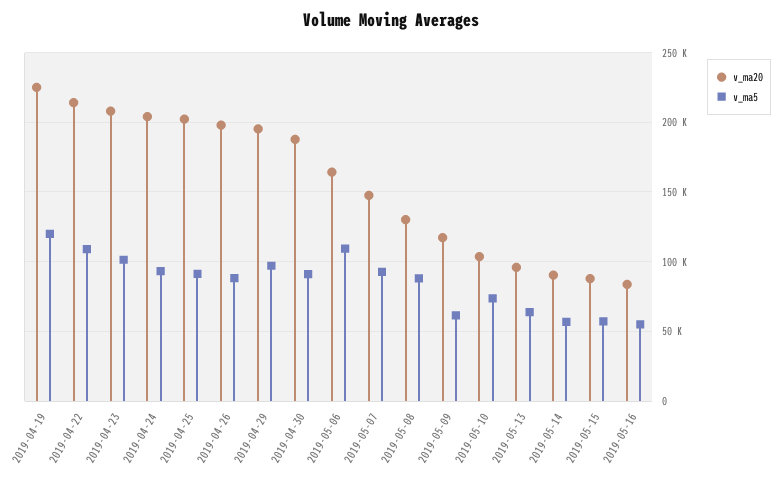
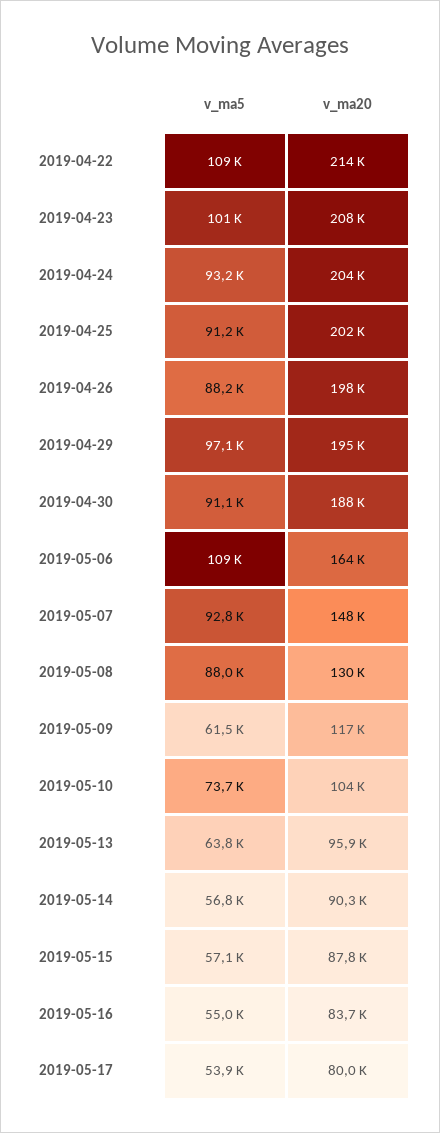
v_ma20, 2019-04-19: 225000 -> none
v_ma5, 2019-04-19: 120000 -> none
v_ma5, 2019-05-17: none -> 53900
v_ma20, 2019-05-17: none -> 80000

